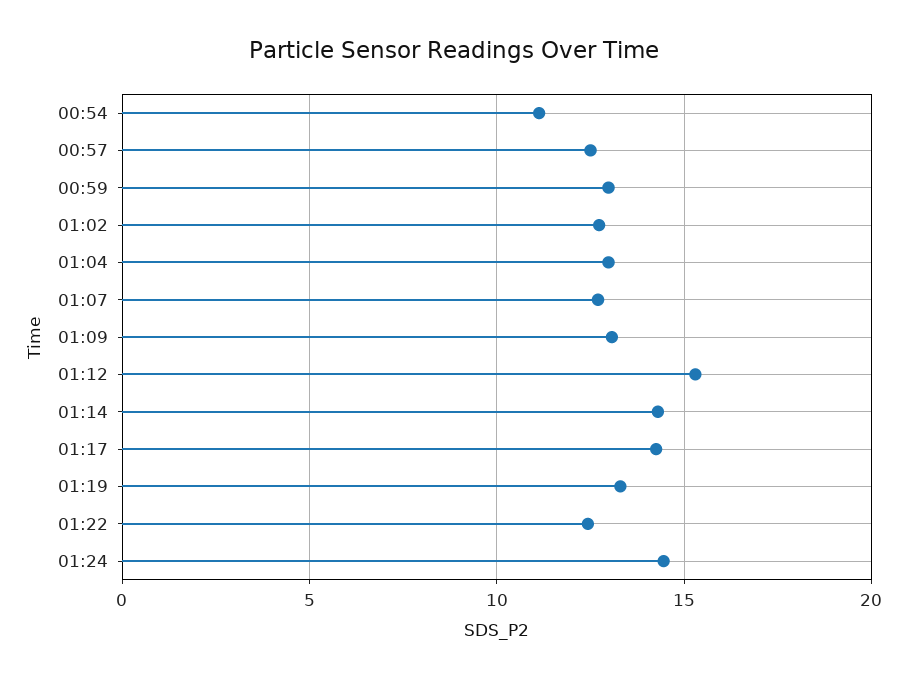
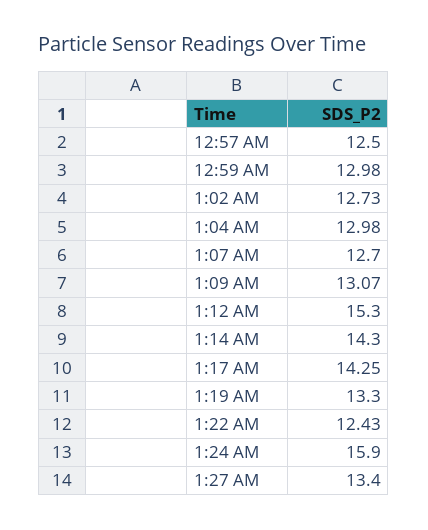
00:54: 11 -> none
01:24: 14.5 -> 15.9
1:27 AM: none -> 13.4

